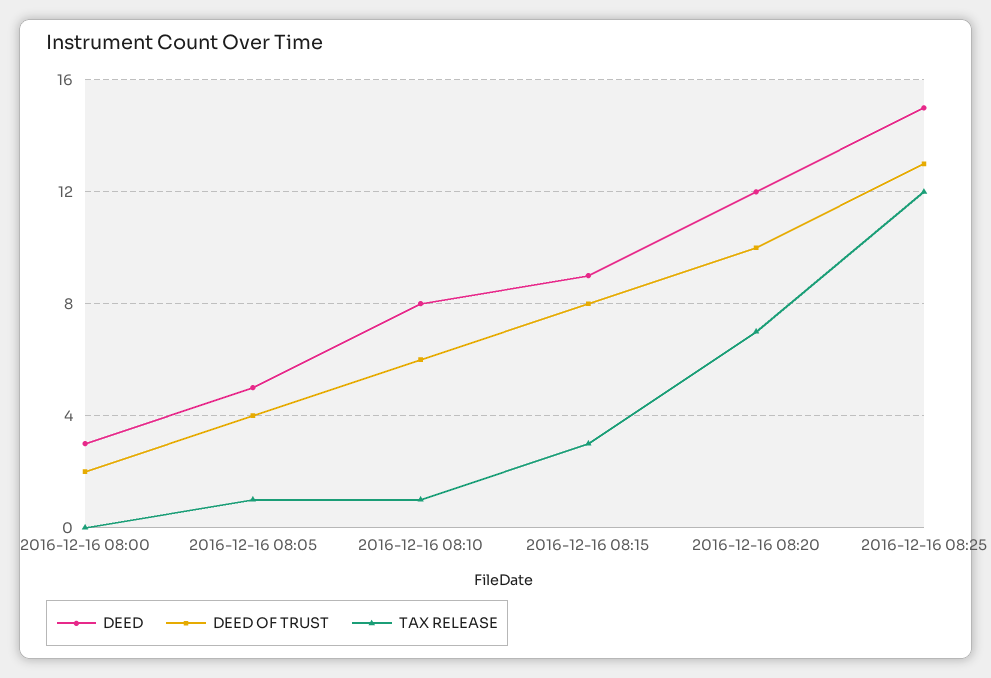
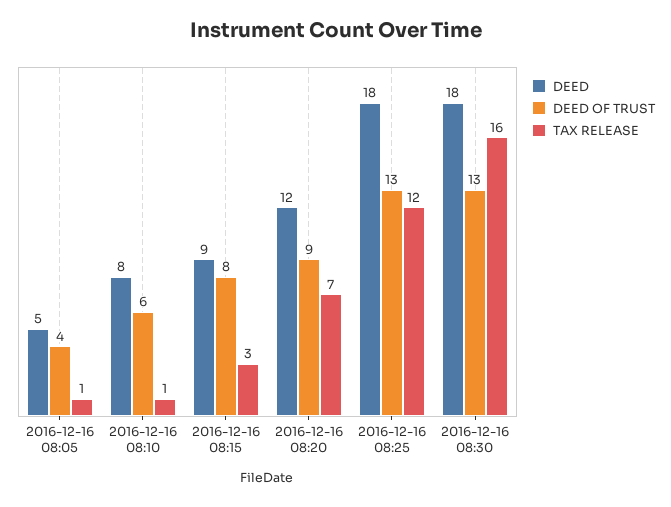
DEED, 2016-12-16 08:00: 3 -> none
DEED OF TRUST, 2016-12-16 08:00: 2 -> none
TAX RELEASE, 2016-12-16 08:00: 0 -> none
DEED OF TRUST, 2016-12-16 08:20: 10 -> 9
DEED, 2016-12-16 08:25: 15 -> 18
DEED, 2016-12-16 08:30: none -> 18
DEED OF TRUST, 2016-12-16 08:30: none -> 13
TAX RELEASE, 2016-12-16 08:30: none -> 16

